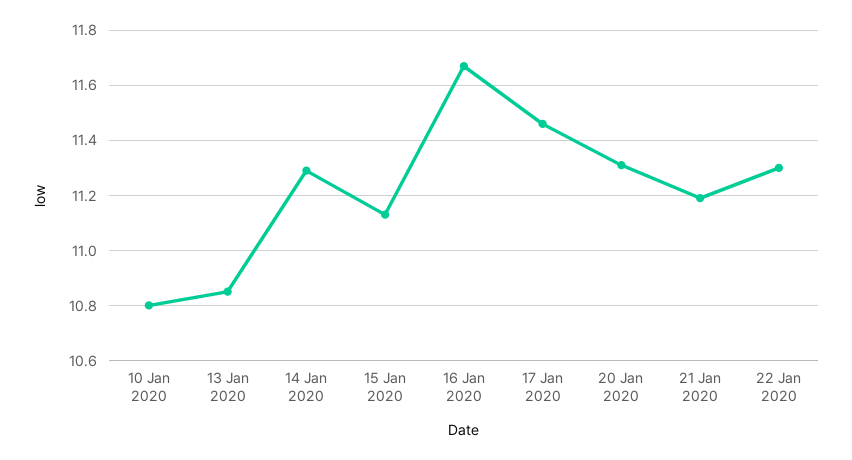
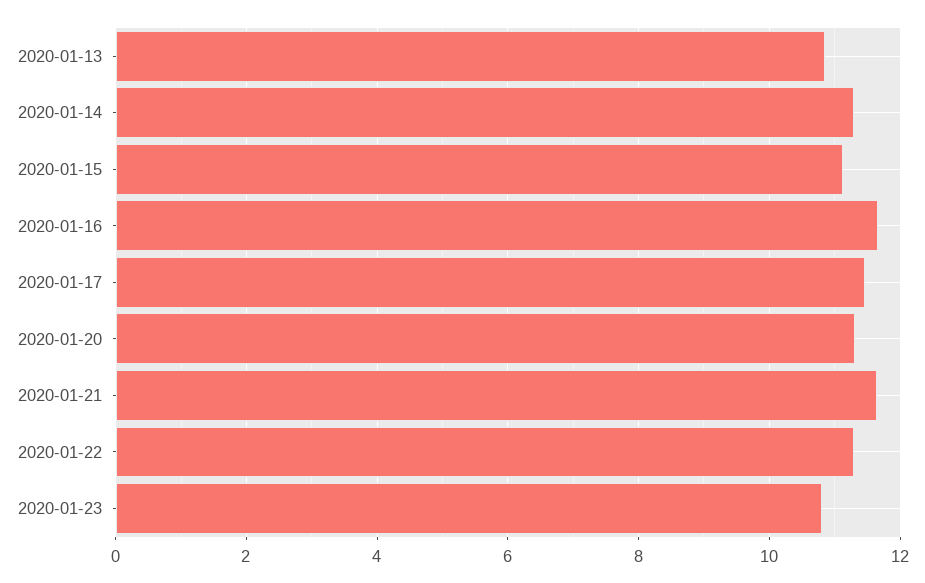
10 Jan 2020: 10.8 -> none
21 Jan 2020: 11.2 -> 11.6
2020-01-23: none -> 10.8

